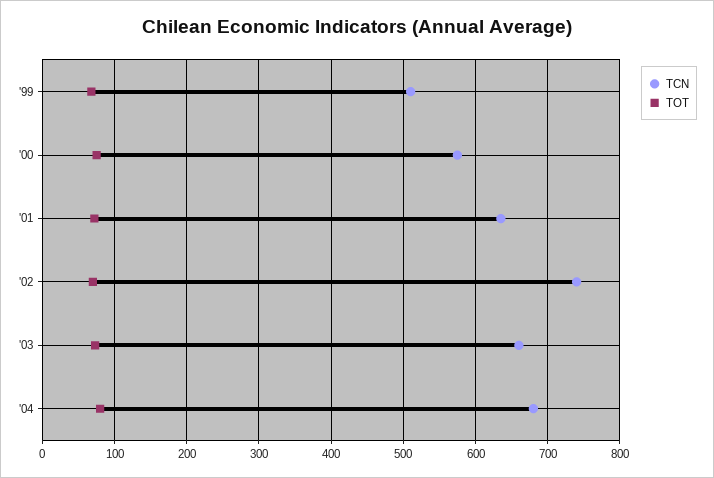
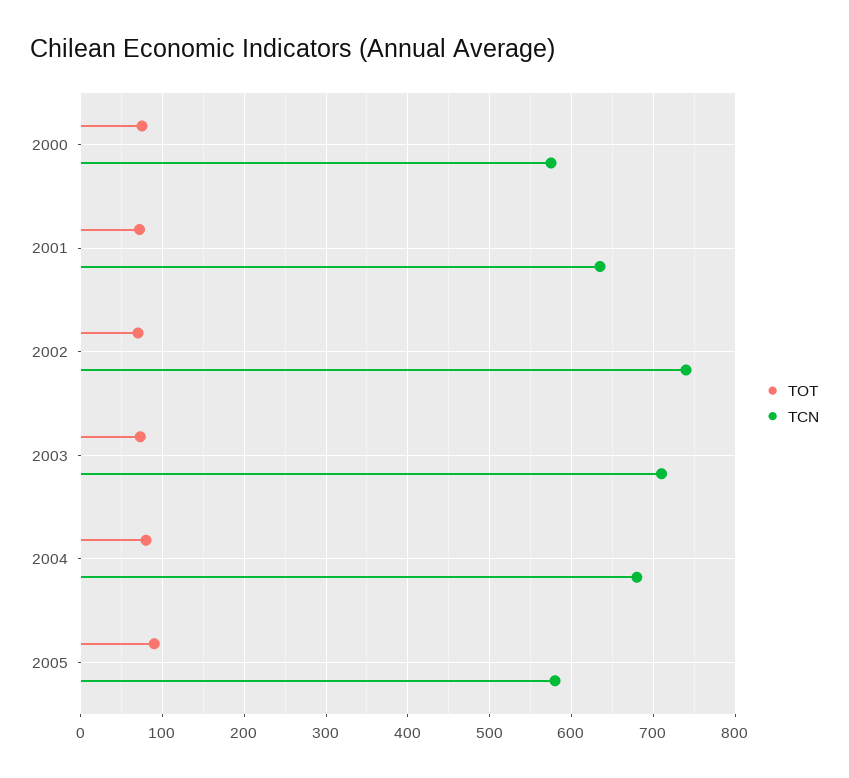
TCN, '99: 510 -> none
TOT, '99: 70 -> none
TCN, '03: 660 -> 710
TOT, 2005: none -> 90
TCN, 2005: none -> 580

